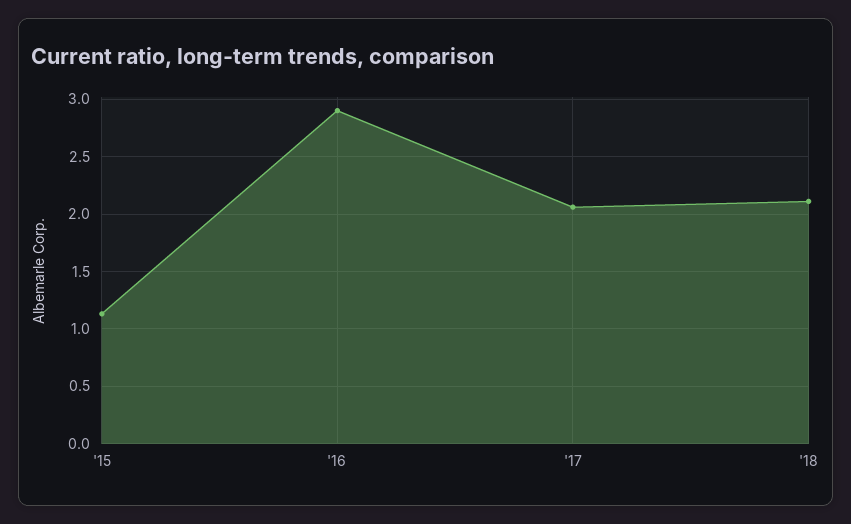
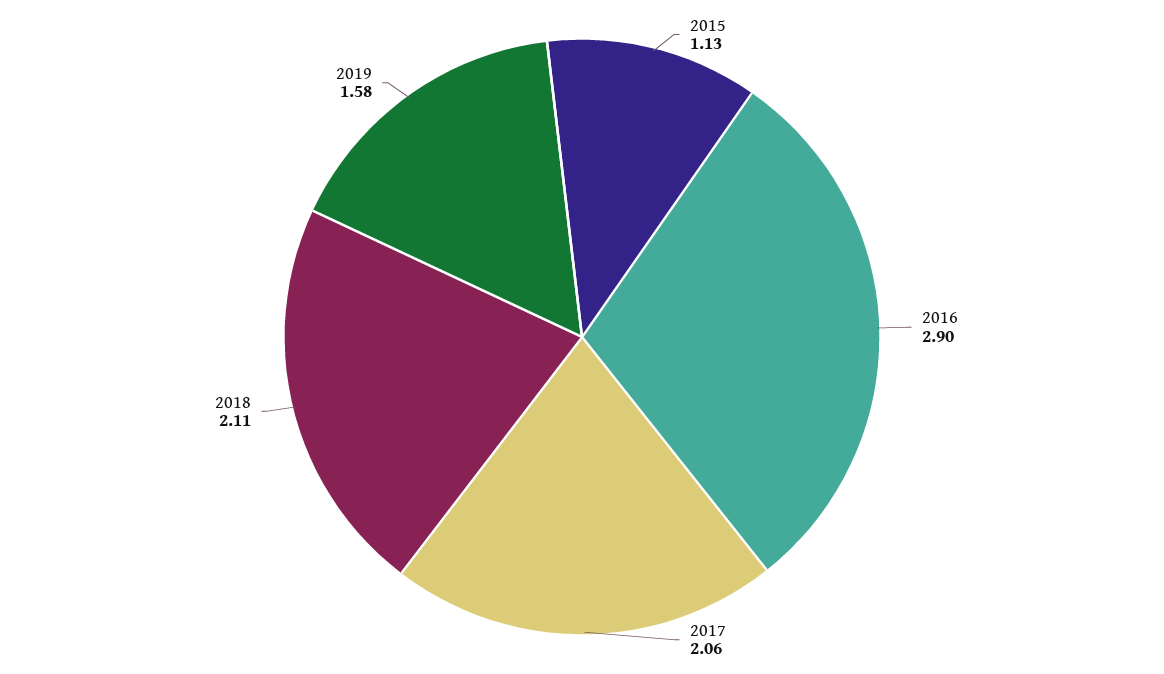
2019: none -> 1.58

